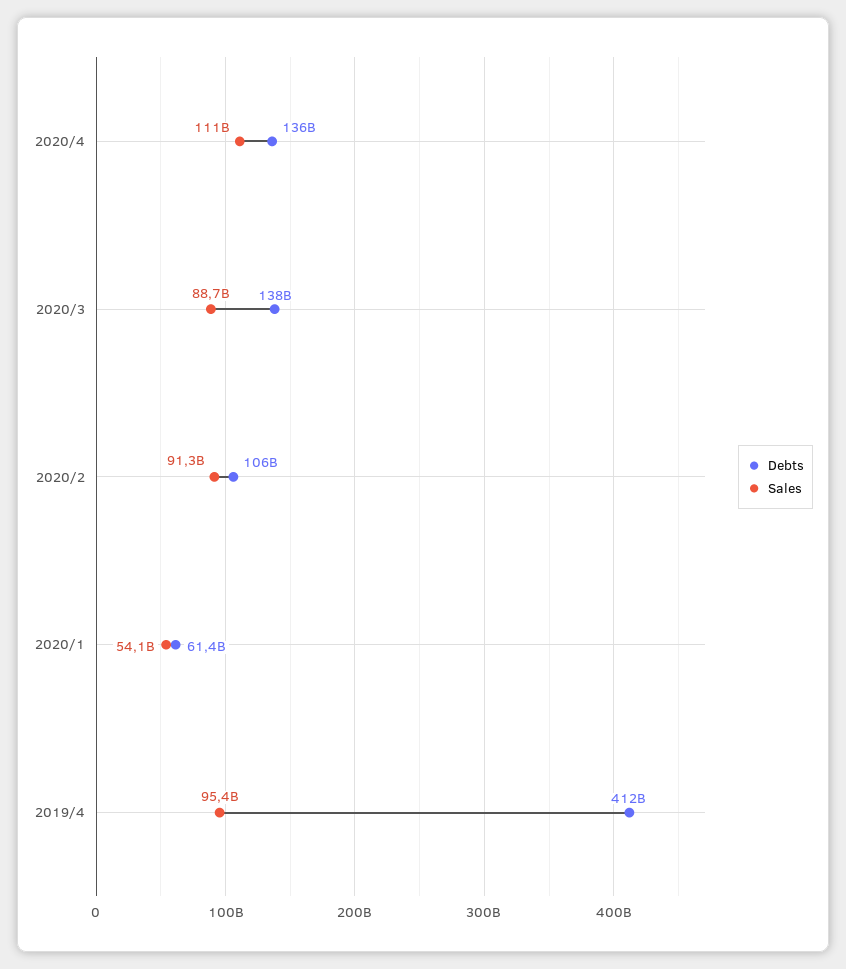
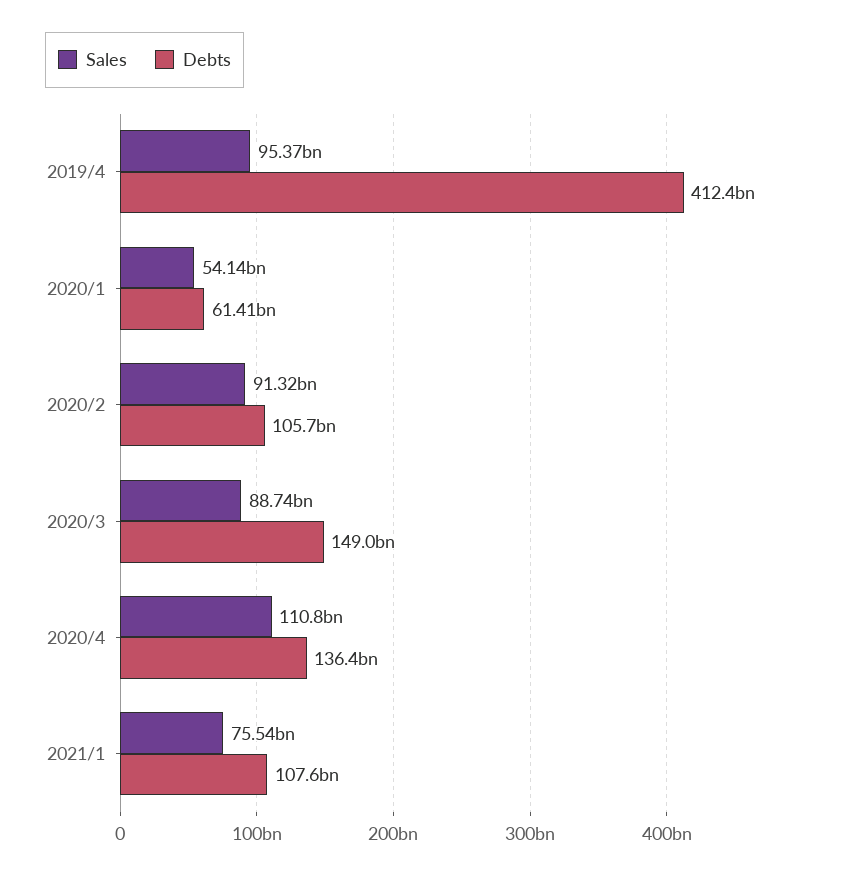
Debts, 2020/3: 138000000000 -> 149000000000
Sales, 2021/1: none -> 75540000000
Debts, 2021/1: none -> 107600000000

